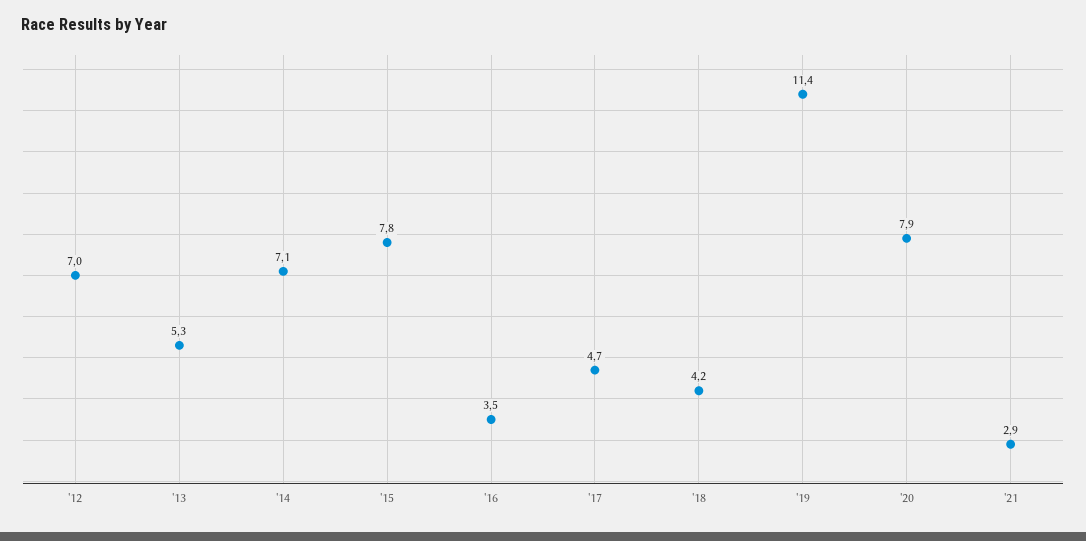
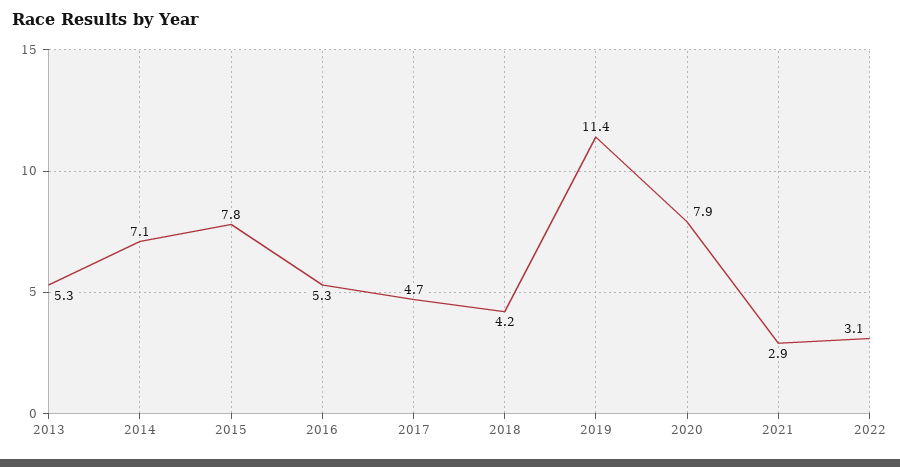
'12: 7 -> none
'16: 3.5 -> 5.3
2022: none -> 3.1

